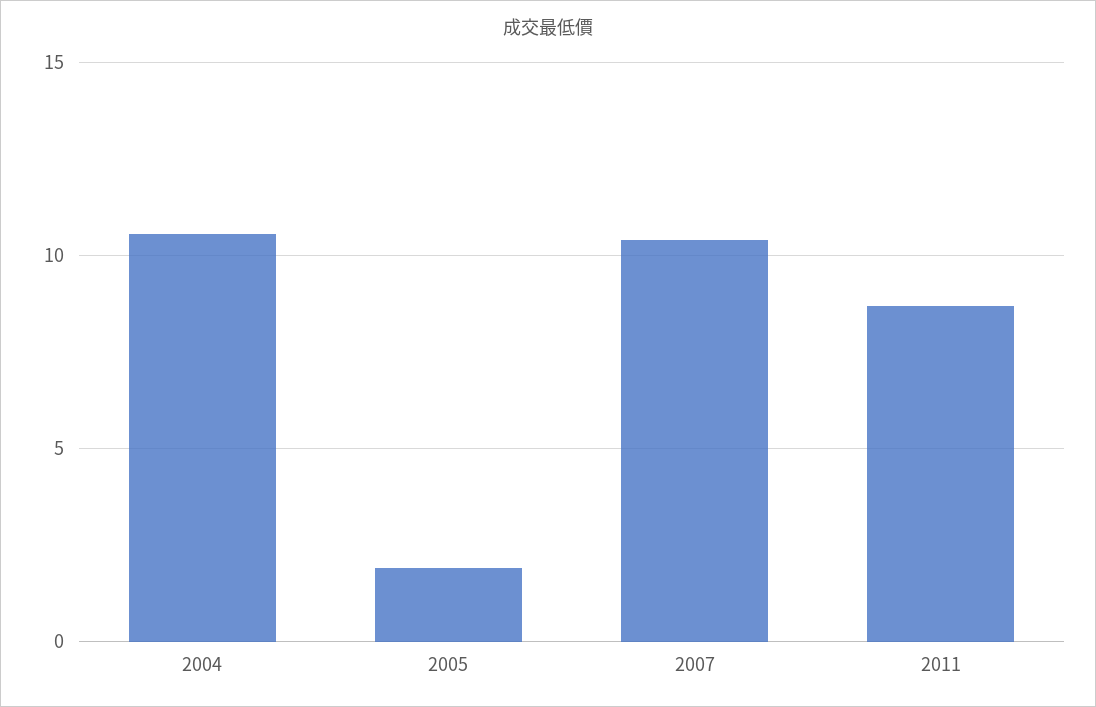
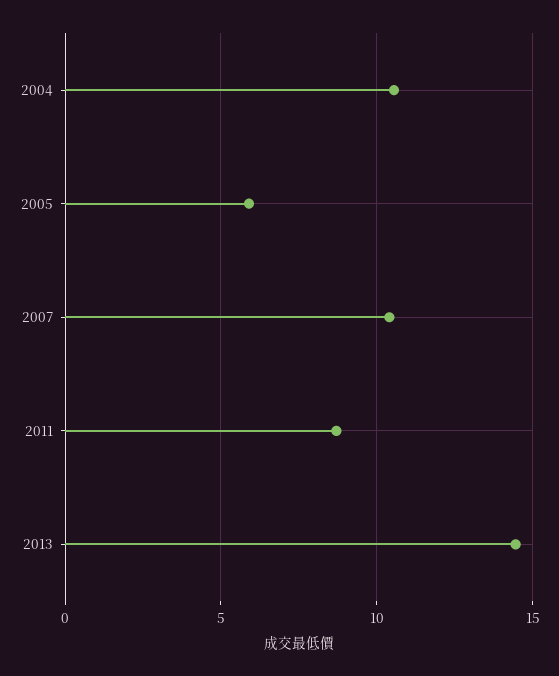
2005: 2 -> 6
2013: none -> 14.5

